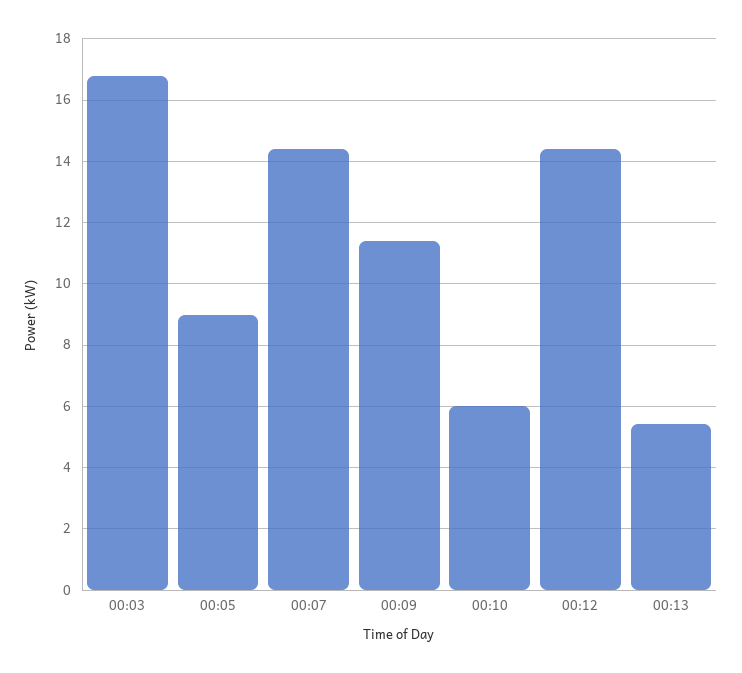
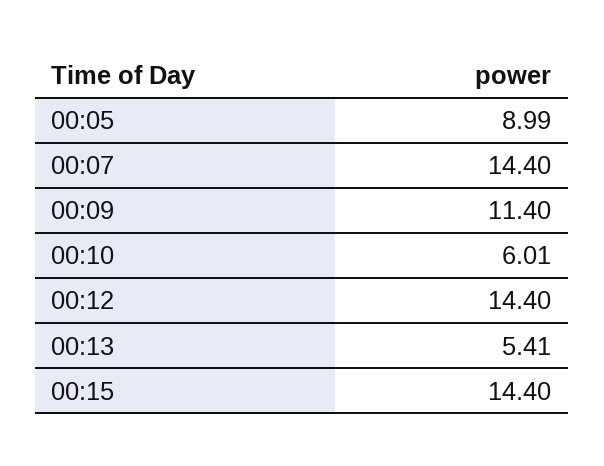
00:03: 16.8 -> none
00:15: none -> 14.4

